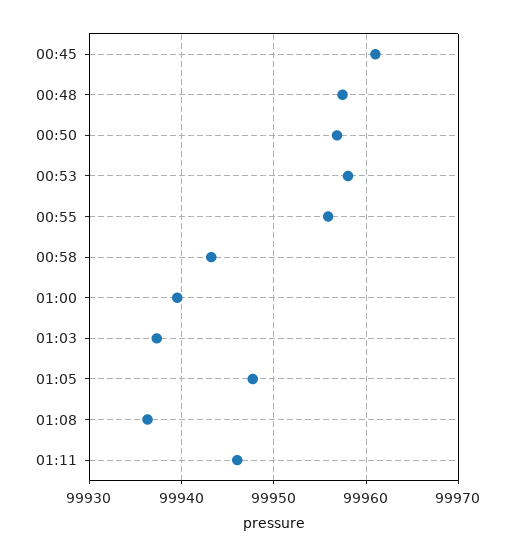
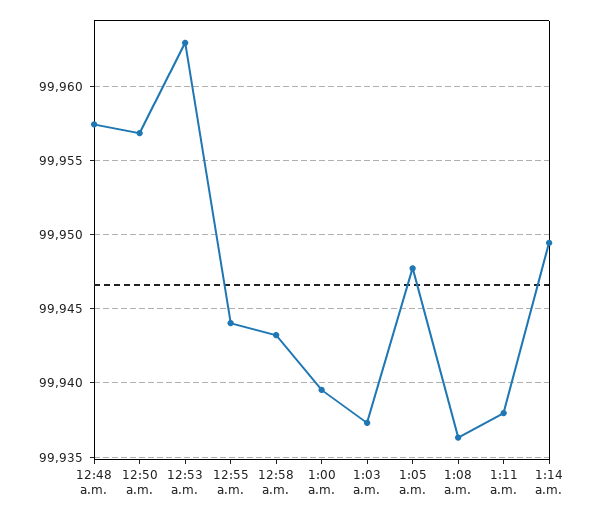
00:45: 99961 -> none
00:53: 99958 -> 99963
00:55: 99956 -> 99944
01:11: 99946 -> 99938
1:14 a.m.: none -> 99949.5

